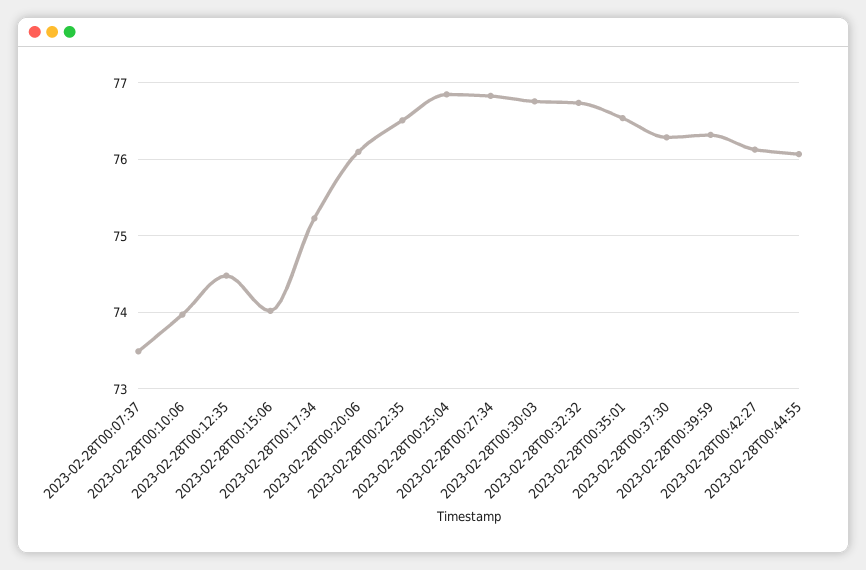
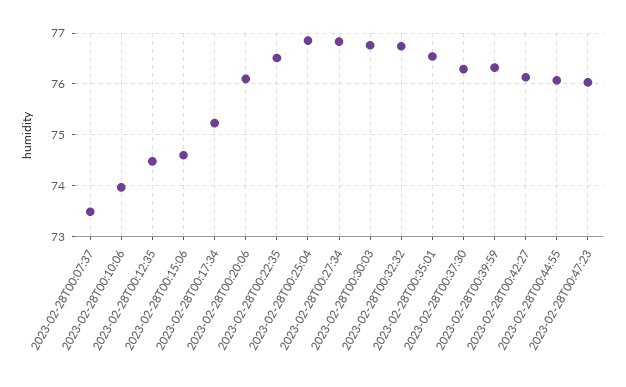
2023-02-28T00:15:06: 74 -> 74.6
2023-02-28T00:47:23: none -> 76

